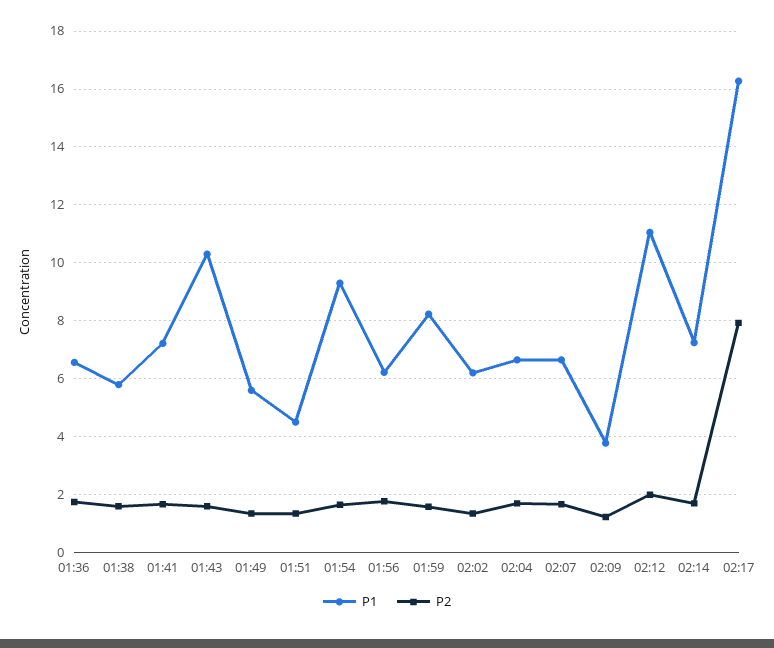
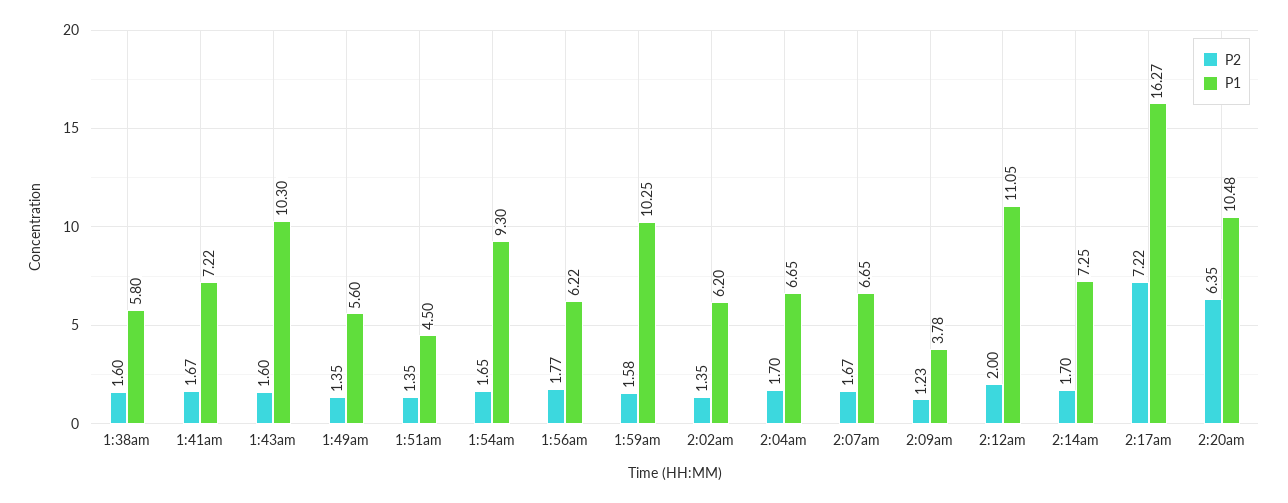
P1, 01:36: 6.5 -> none
P2, 01:36: 1.75 -> none
P1, 01:59: 8.25 -> 10.25
P2, 02:17: 8 -> 7.22
P2, 2:20am: none -> 6.35
P1, 2:20am: none -> 10.48

